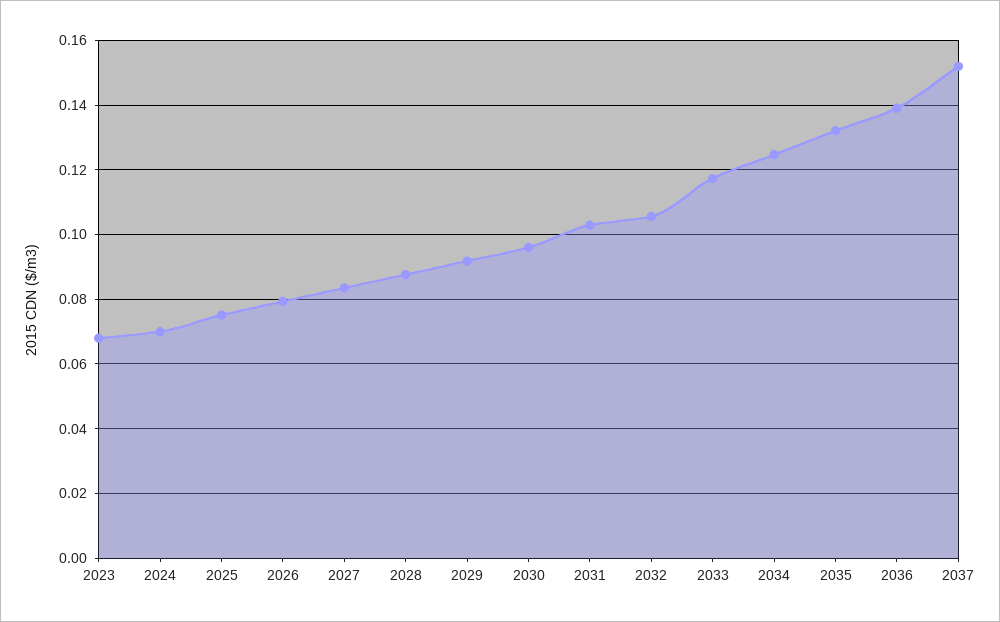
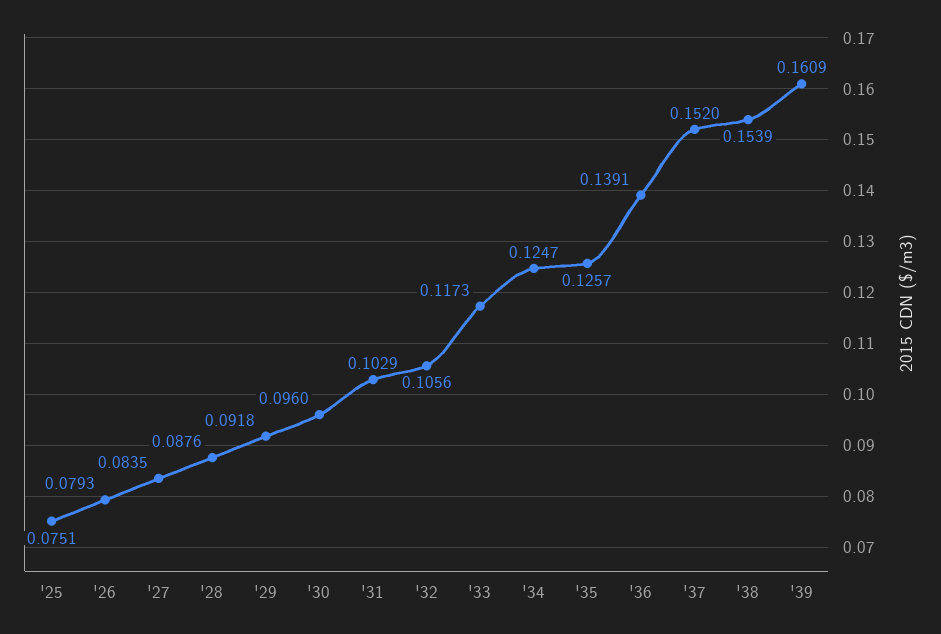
2023: 0.068 -> none
2024: 0.07 -> none
2035: 0.132 -> 0.1257
'38: none -> 0.1539
'39: none -> 0.1609

